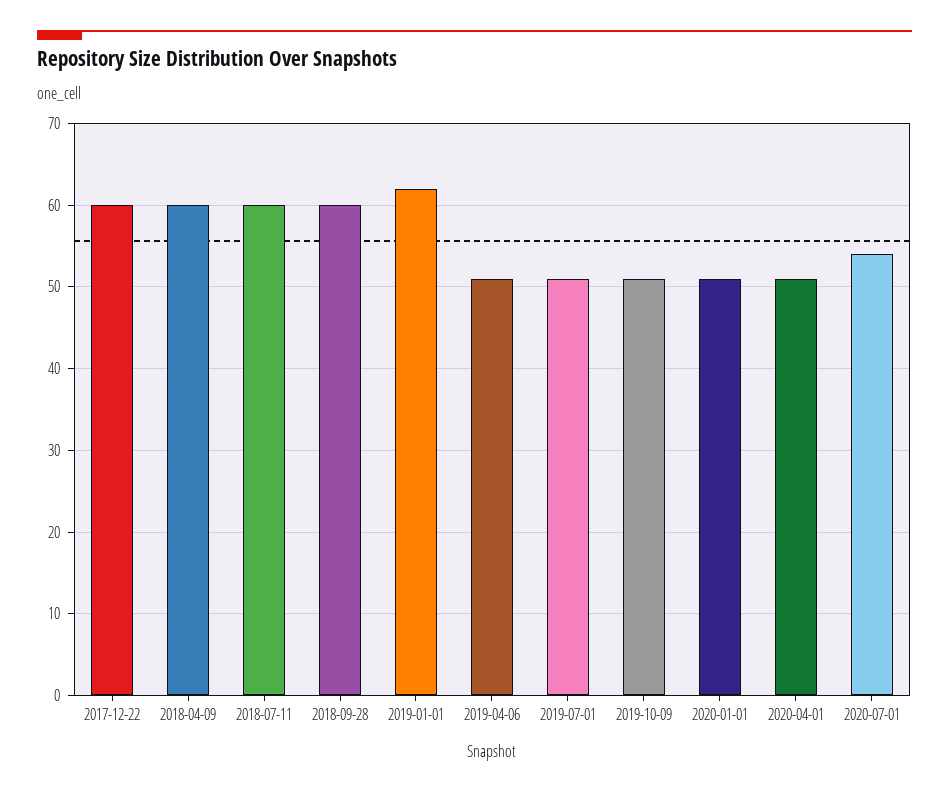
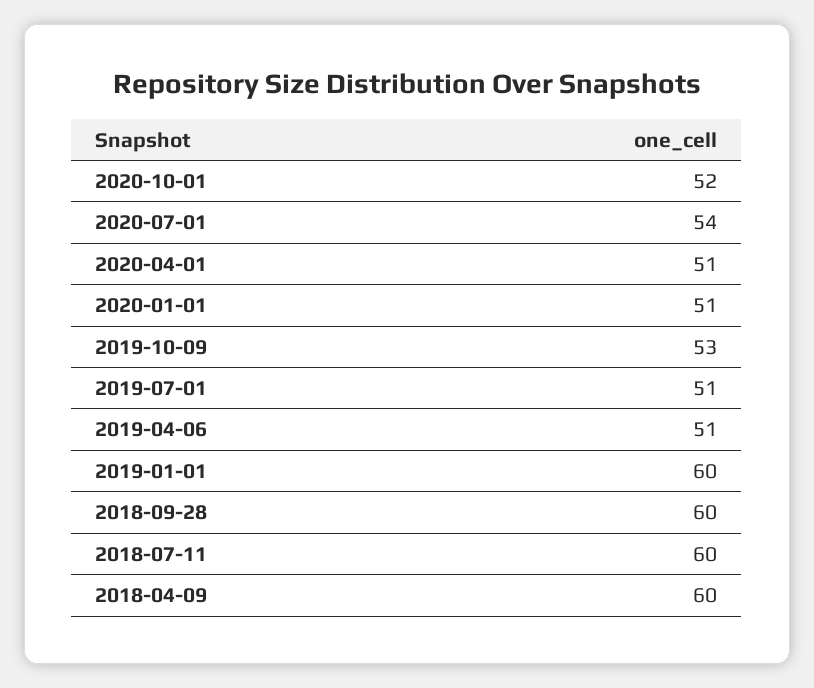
2017-12-22: 60 -> none
2019-01-01: 62 -> 60
2019-10-09: 51 -> 53
2020-10-01: none -> 52

